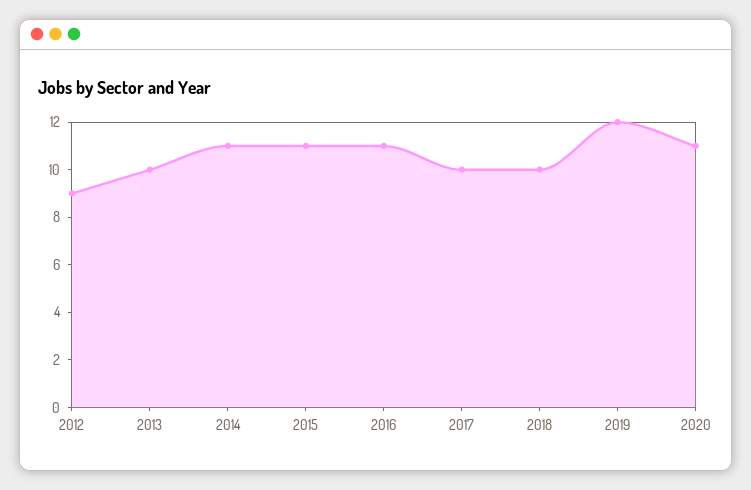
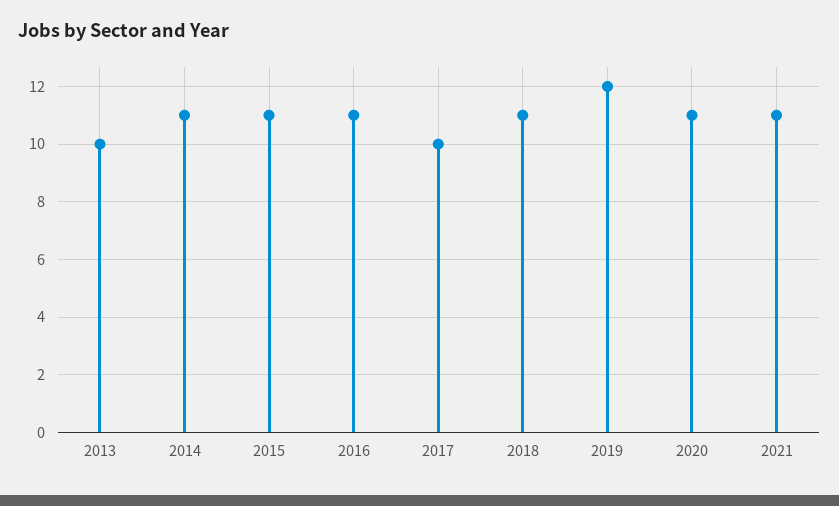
2012: 9 -> none
2018: 10 -> 11
2021: none -> 11

